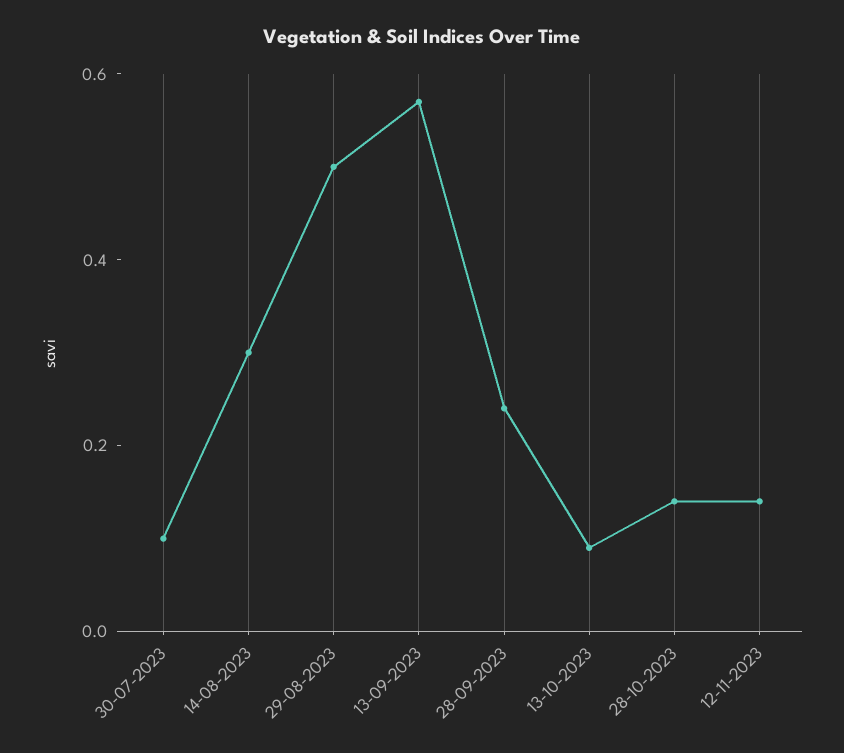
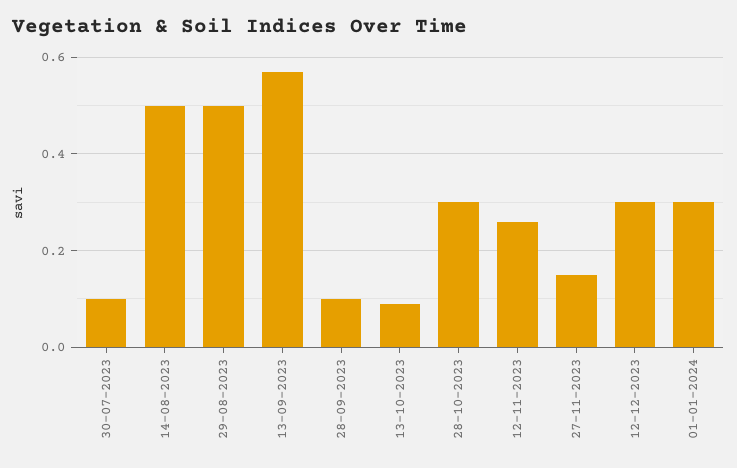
14-08-2023: 0.3 -> 0.5
28-09-2023: 0.25 -> 0.1
28-10-2023: 0.15 -> 0.3
12-11-2023: 0.15 -> 0.25
27-11-2023: none -> 0.15
12-12-2023: none -> 0.3
01-01-2024: none -> 0.3

